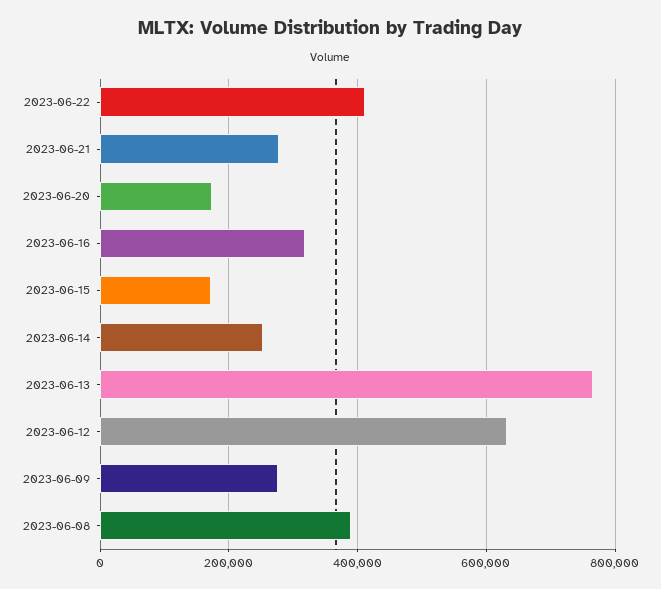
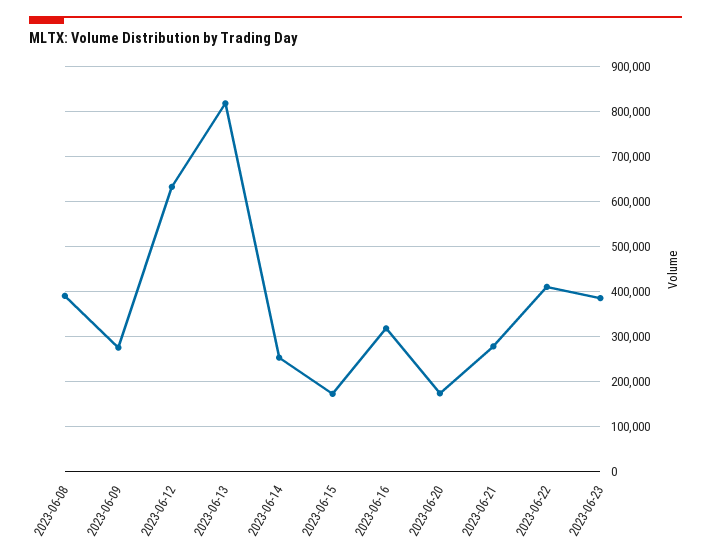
2023-06-13: 760000 -> 820000
2023-06-23: none -> 380000

